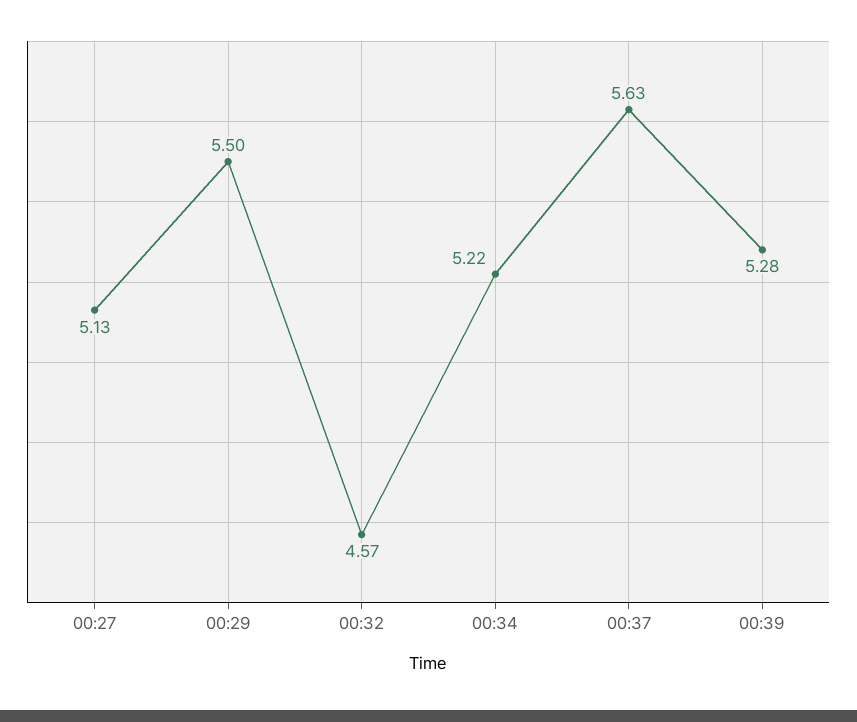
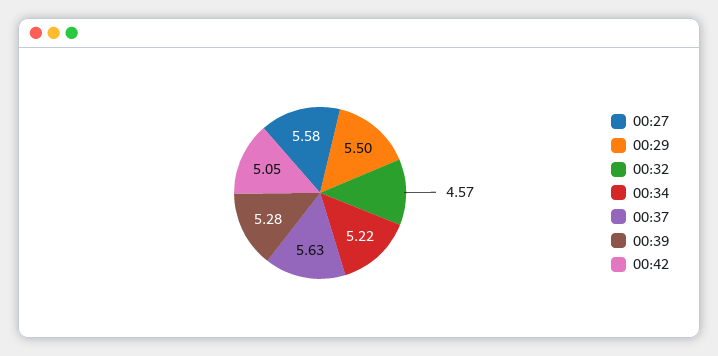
00:27: 5.13 -> 5.58
00:42: none -> 5.05

